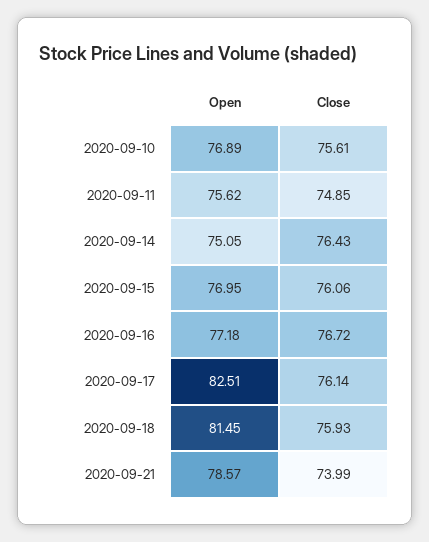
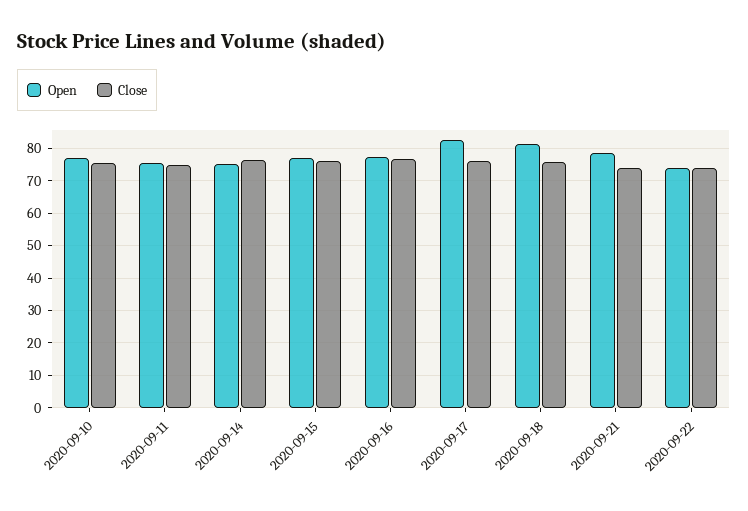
Open, 2020-09-22: none -> 74
Close, 2020-09-22: none -> 74

